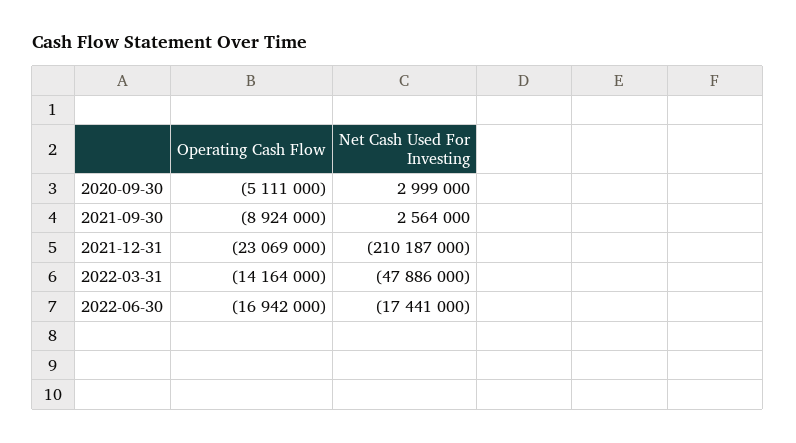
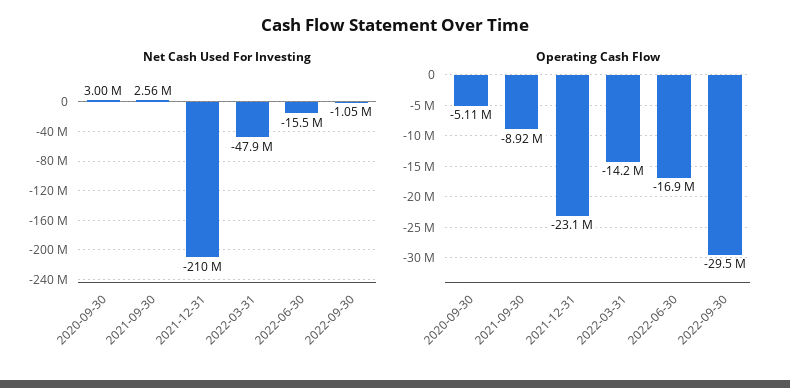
Net Cash Used For Investing, 2022-06-30: -17441000 -> -15500000
Net Cash Used For Investing, 2022-09-30: none -> -1050000
Operating Cash Flow, 2022-09-30: none -> -29500000

